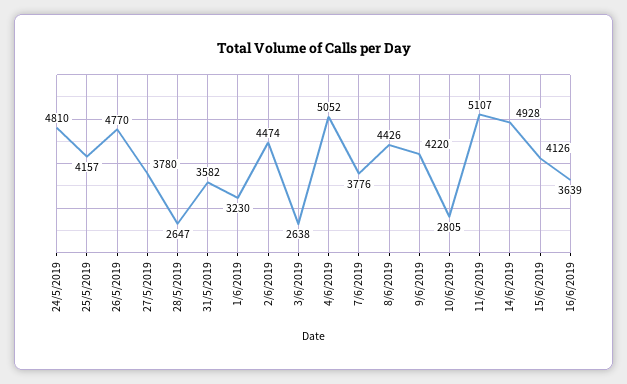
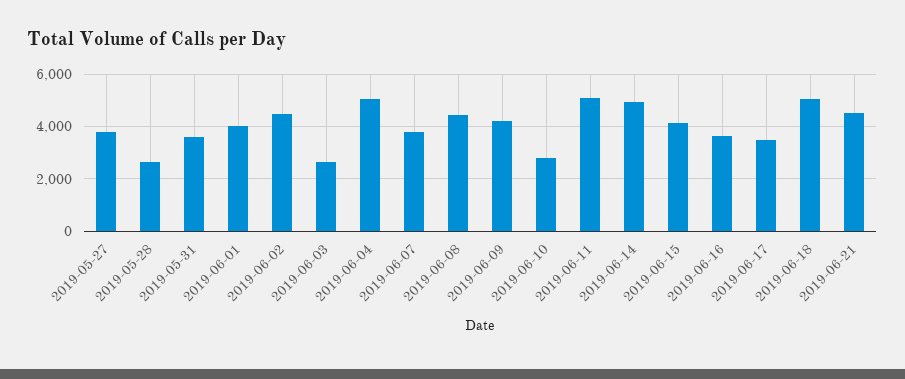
24/5/2019: 4810 -> none
25/5/2019: 4157 -> none
26/5/2019: 4770 -> none
1/6/2019: 3230 -> 4000
2019-06-17: none -> 3500
2019-06-18: none -> 5000
2019-06-21: none -> 4500

